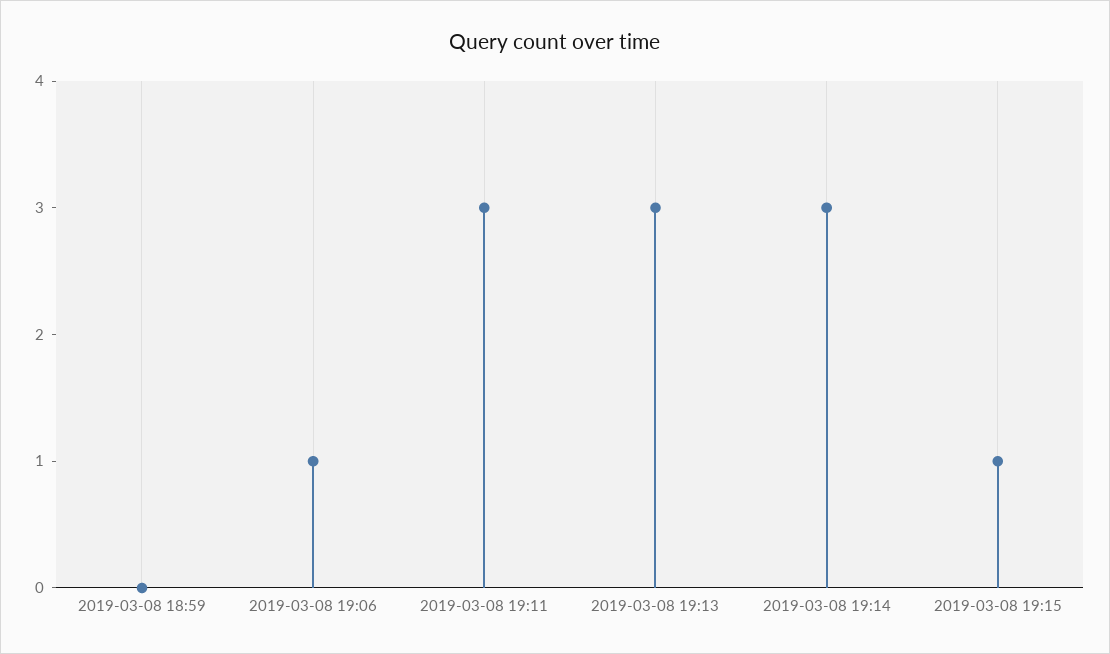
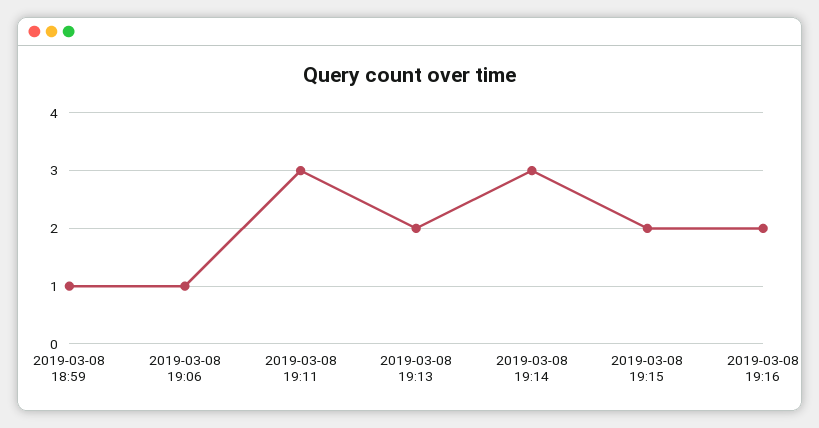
2019-03-08 18:59: 0 -> 1
2019-03-08 19:13: 3 -> 2
2019-03-08 19:15: 1 -> 2
2019-03-08 19:16: none -> 2

